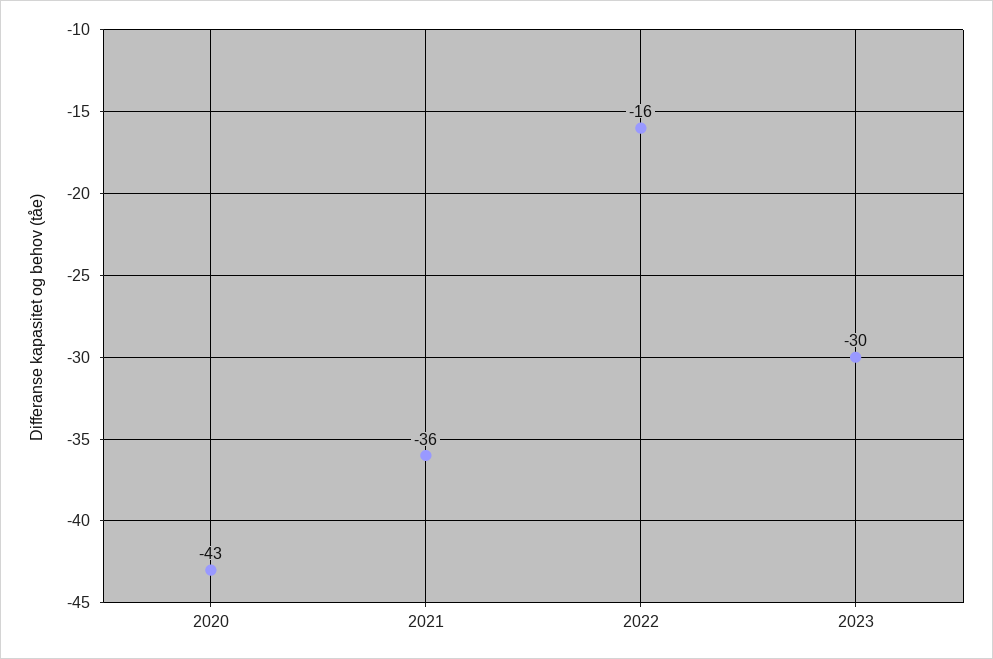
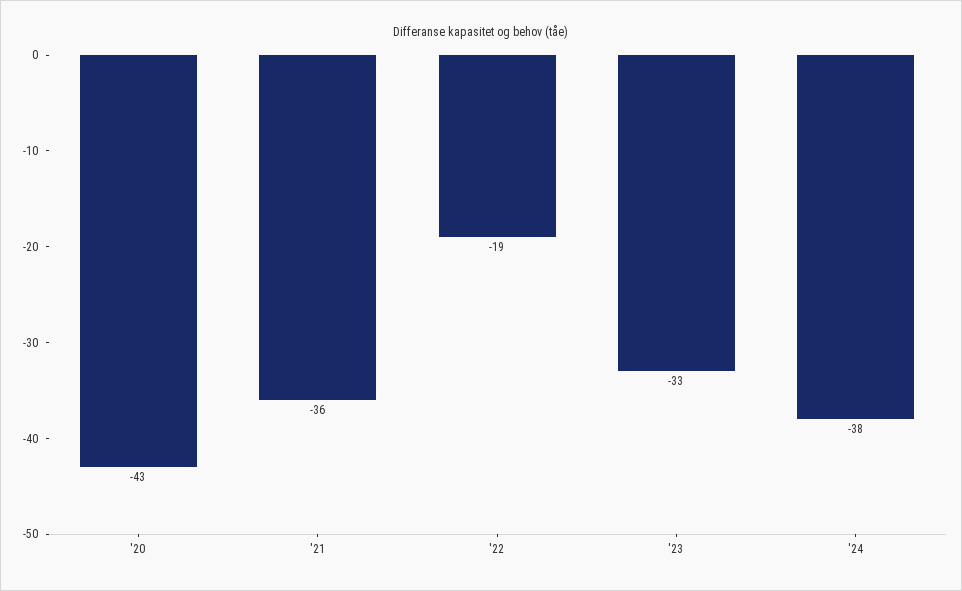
2022: -16 -> -19
2023: -30 -> -33
'24: none -> -38

